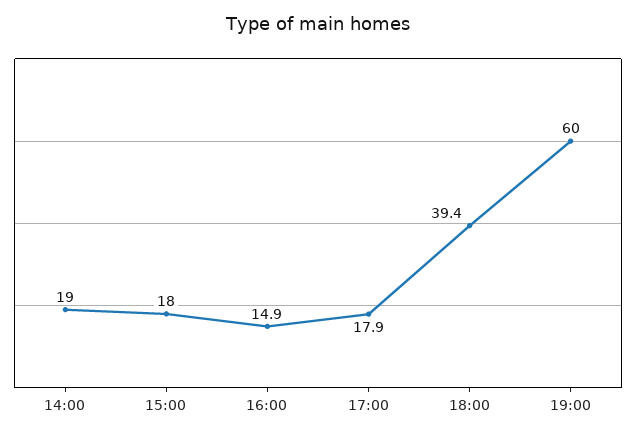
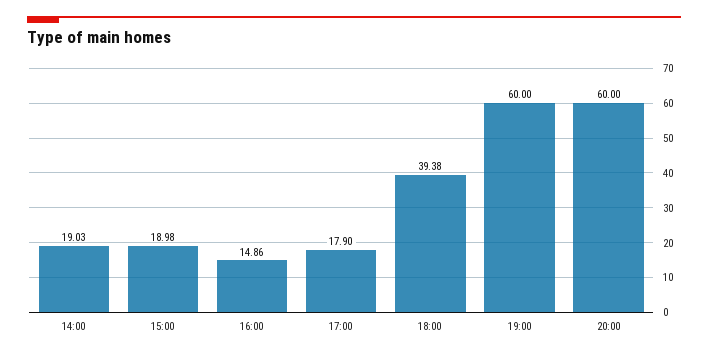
15:00: 18 -> 18.98
20:00: none -> 60

